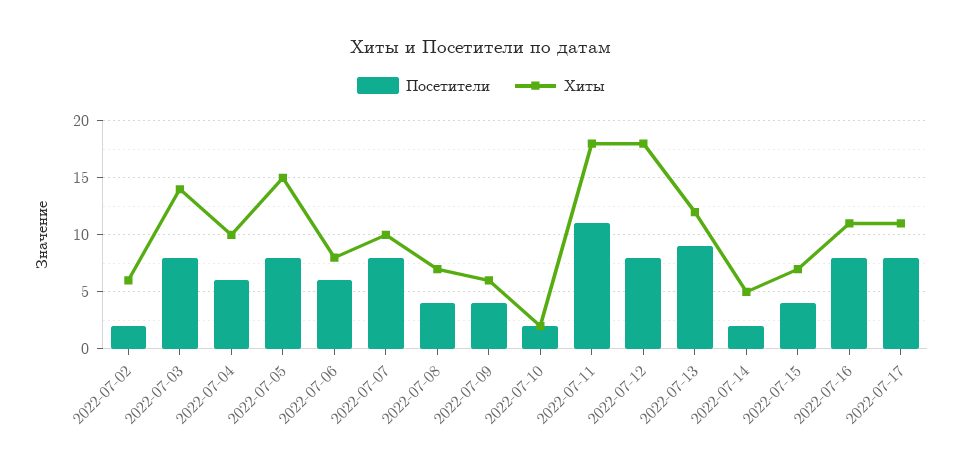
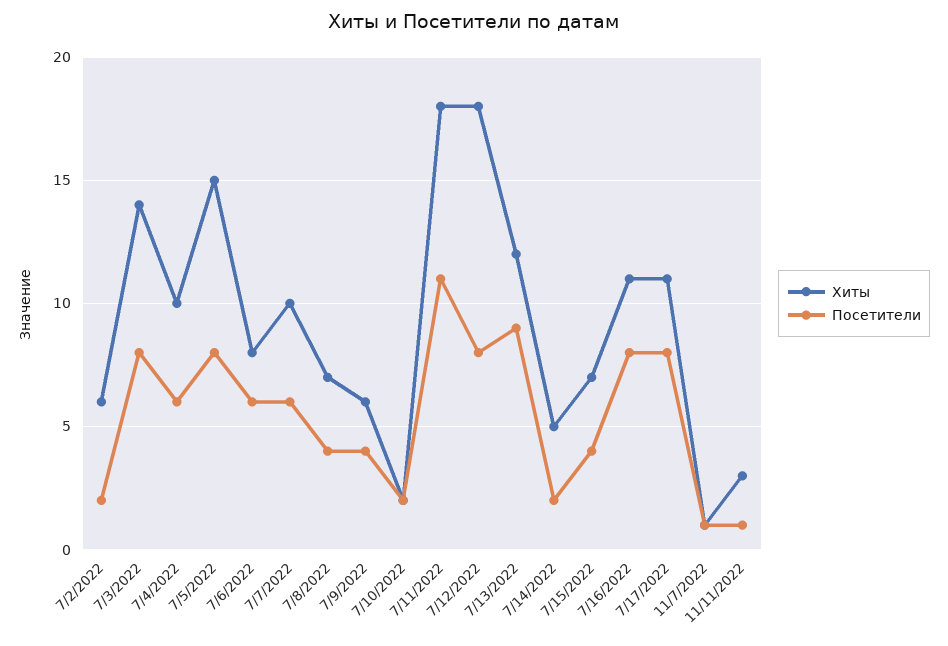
Посетители, 2022-07-07: 8 -> 6
Хиты, 11/7/2022: none -> 1
Посетители, 11/7/2022: none -> 1
Хиты, 11/11/2022: none -> 3
Посетители, 11/11/2022: none -> 1

